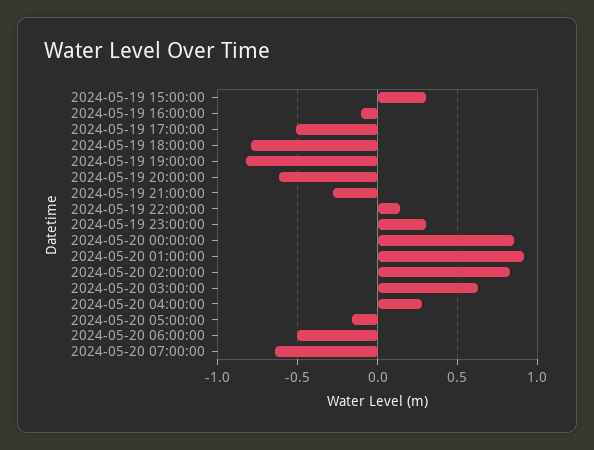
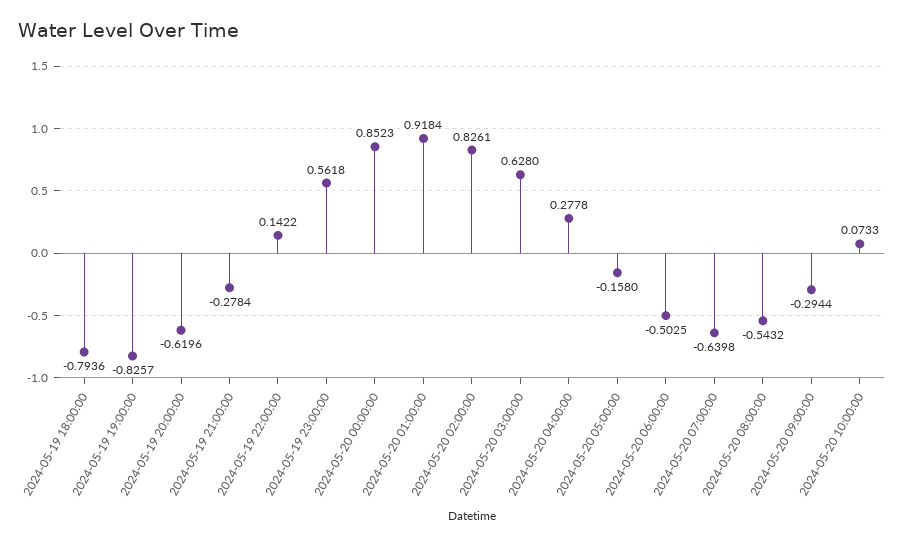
2024-05-19 15:00:00: 0.3 -> none
2024-05-19 16:00:00: -0.1 -> none
2024-05-19 17:00:00: -0.5 -> none
2024-05-19 23:00:00: 0.3 -> 0.5618
2024-05-20 08:00:00: none -> -0.5432
2024-05-20 09:00:00: none -> -0.2944
2024-05-20 10:00:00: none -> 0.0733

